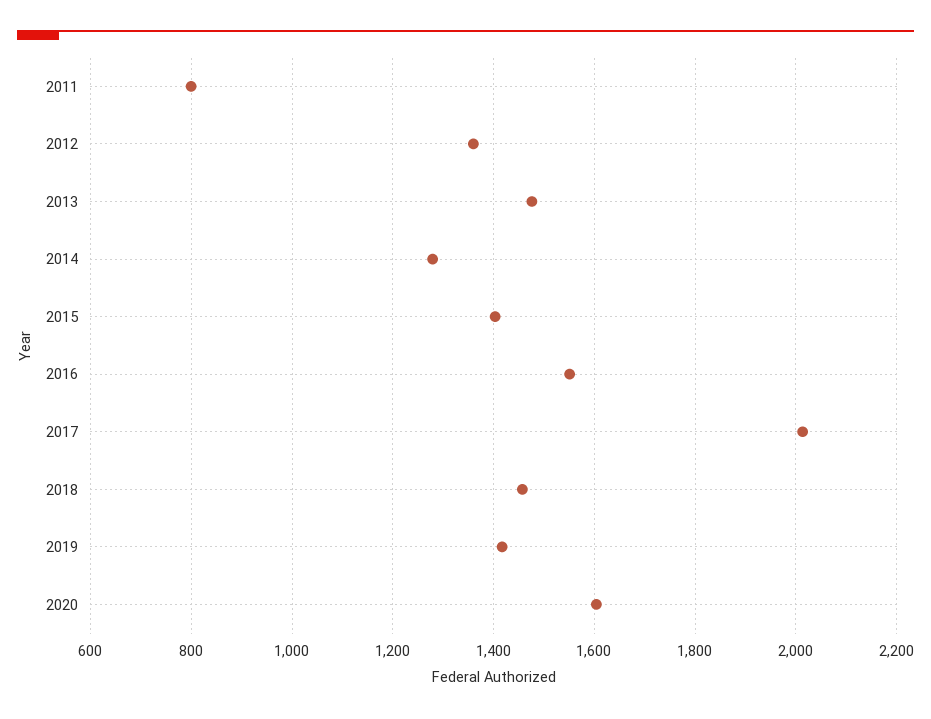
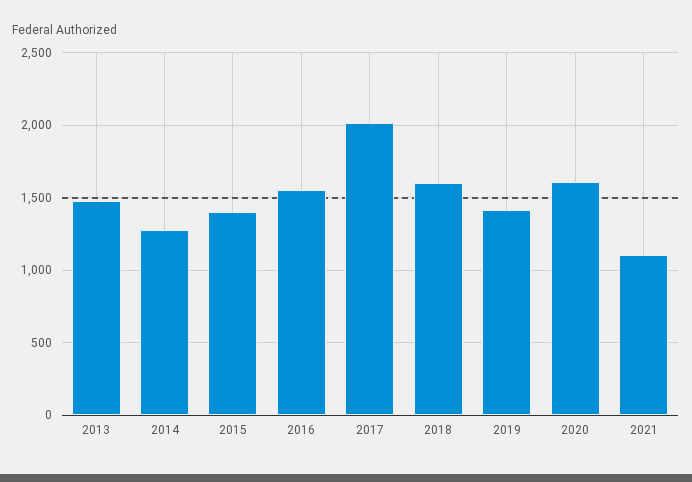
2011: 800 -> none
2012: 1360 -> none
2018: 1460 -> 1600
2021: none -> 1100

